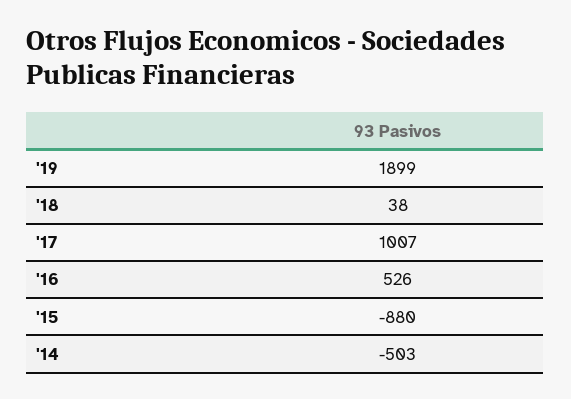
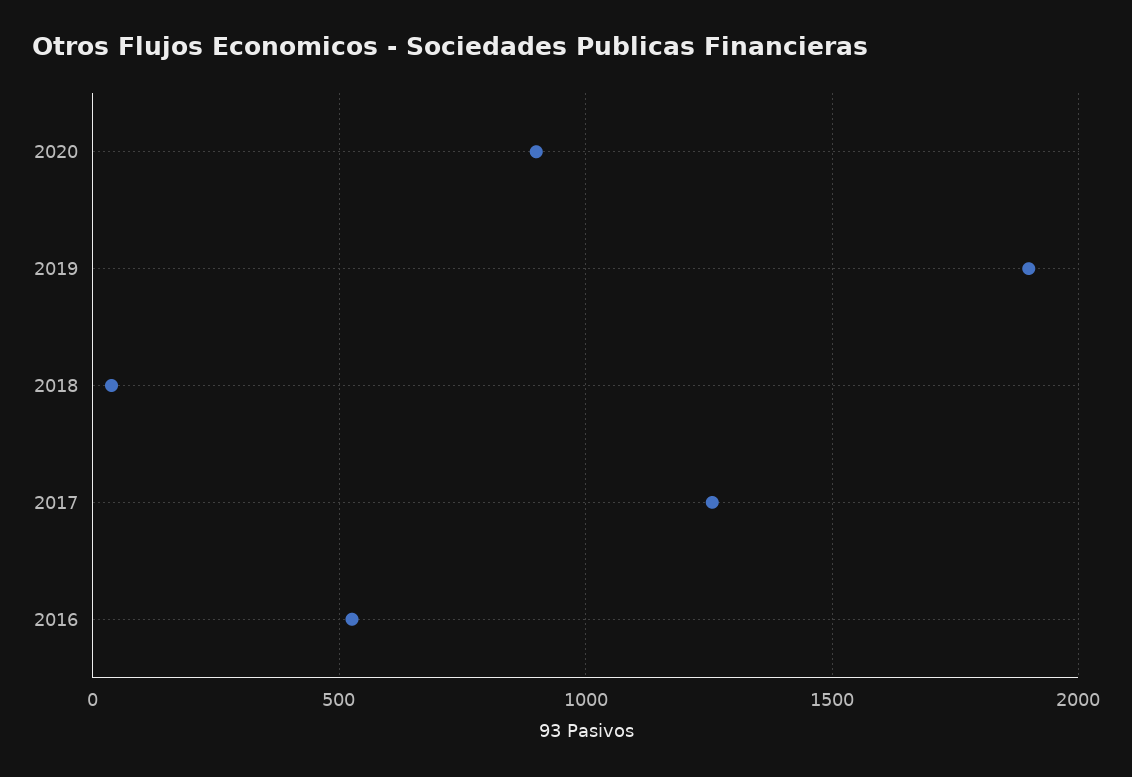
'17: 1007 -> 1250
'15: -880 -> none
'14: -503 -> none
2020: none -> 900

